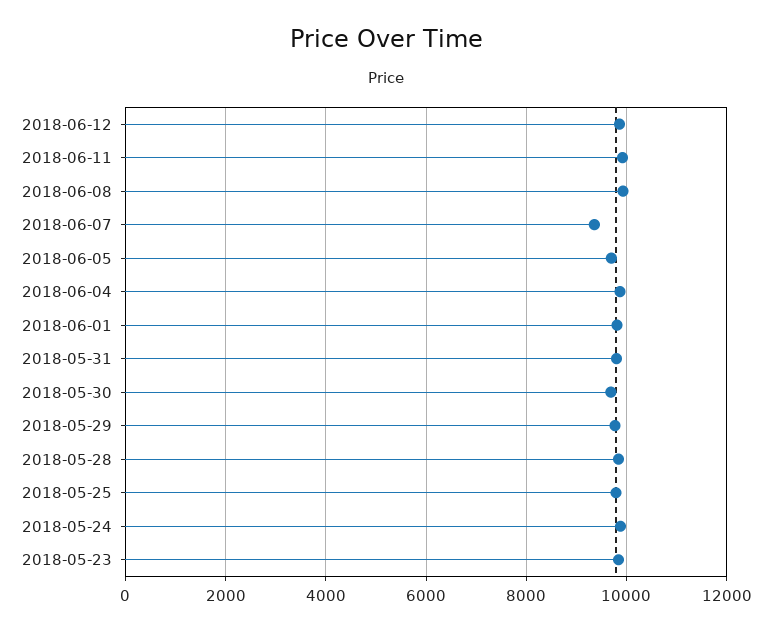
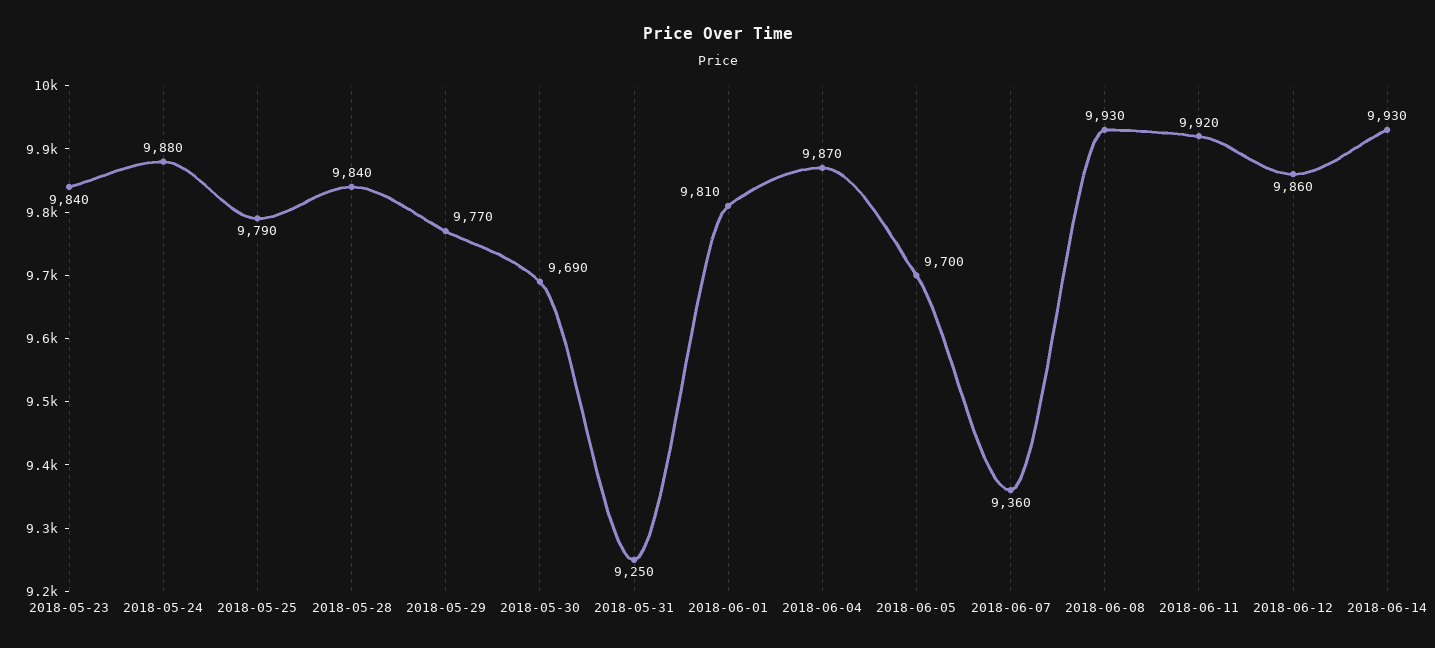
2018-05-31: 9800 -> 9250
2018-06-14: none -> 9930

